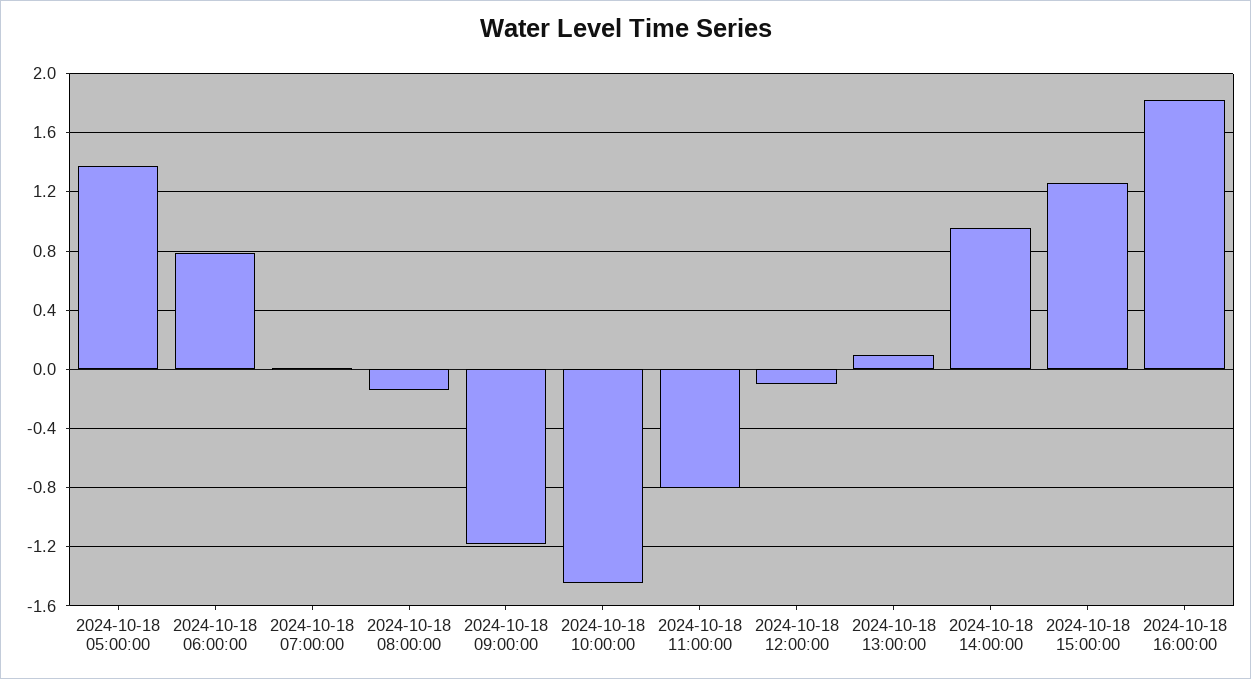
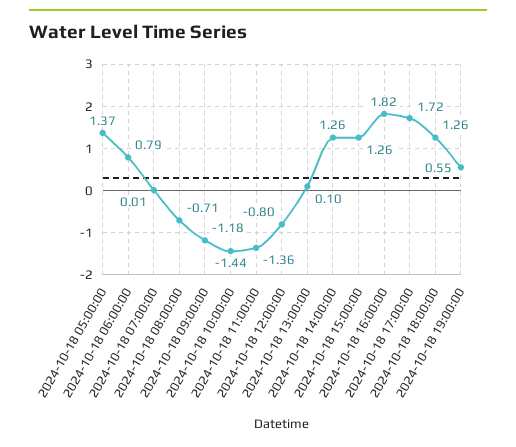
2024-10-18 08:00:00: -0.15 -> -0.71
2024-10-18 11:00:00: -0.8 -> -1.36
2024-10-18 12:00:00: -0.1 -> -0.8
2024-10-18 14:00:00: 0.95 -> 1.26
2024-10-18 17:00:00: none -> 1.72
2024-10-18 18:00:00: none -> 1.26
2024-10-18 19:00:00: none -> 0.55

